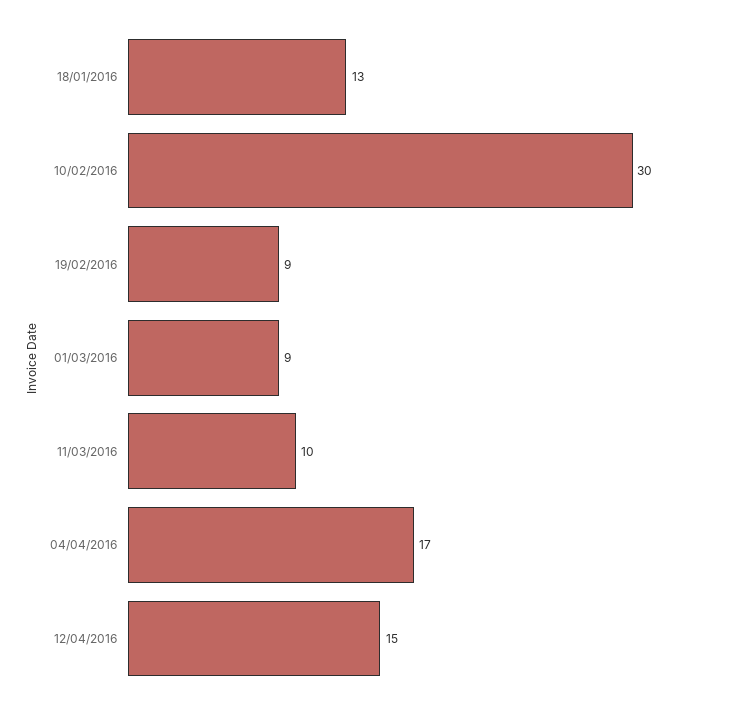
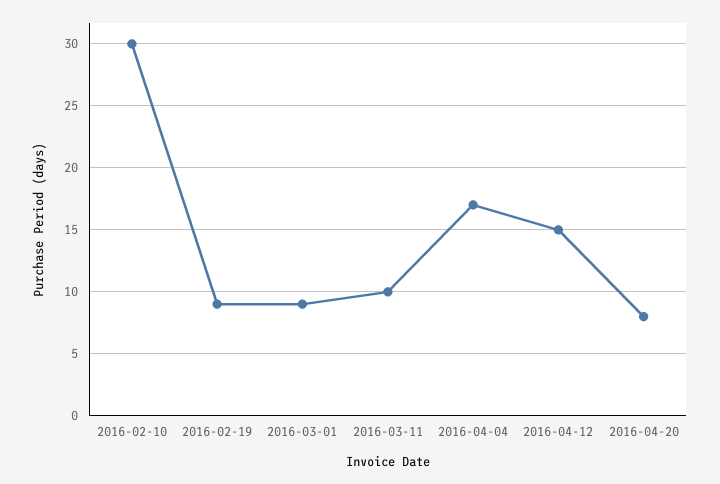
18/01/2016: 13 -> none
2016-04-20: none -> 8

